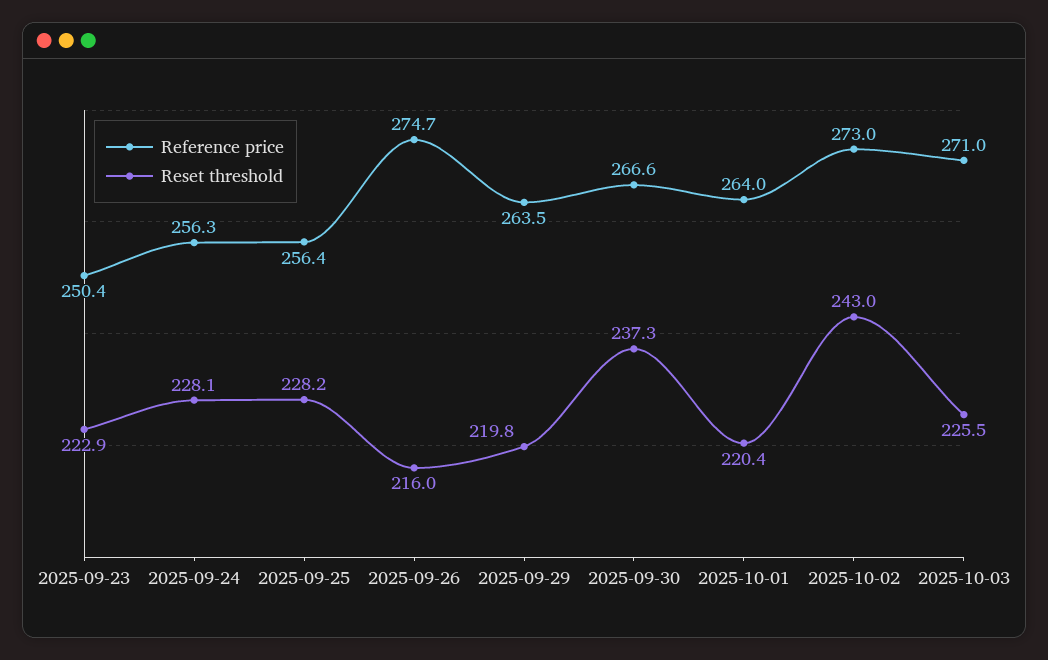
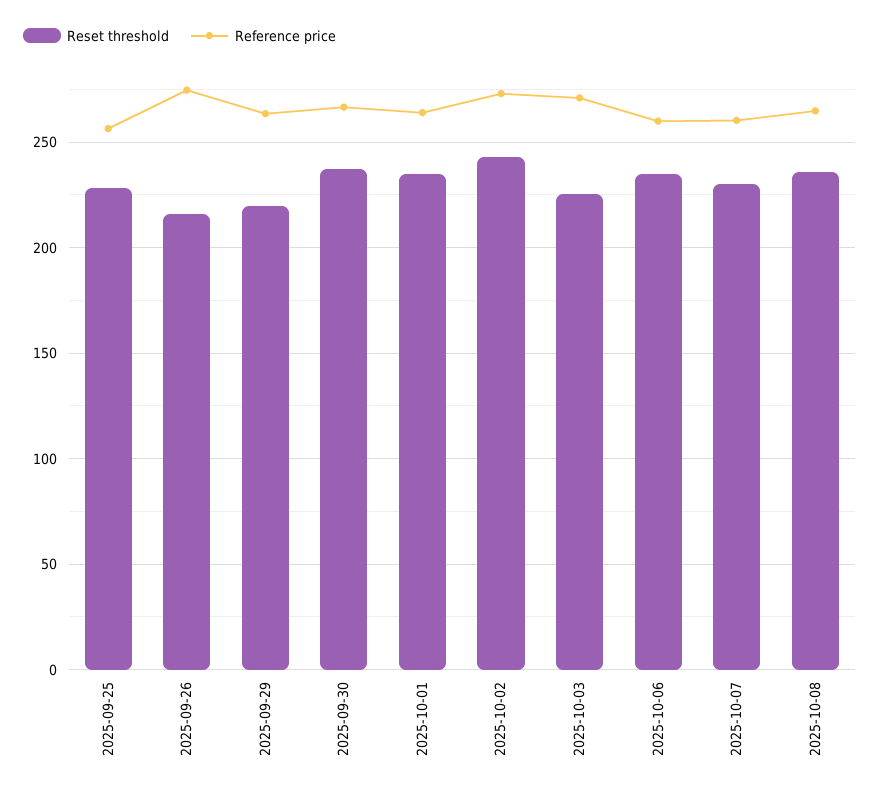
Reference price, 2025-09-23: 250.4 -> none
Reset threshold, 2025-09-23: 222.9 -> none
Reference price, 2025-09-24: 256.3 -> none
Reset threshold, 2025-09-24: 228.1 -> none
Reset threshold, 2025-10-01: 220.4 -> 235
Reset threshold, 2025-10-06: none -> 235
Reference price, 2025-10-06: none -> 260
Reset threshold, 2025-10-07: none -> 230
Reference price, 2025-10-07: none -> 260
Reset threshold, 2025-10-08: none -> 235
Reference price, 2025-10-08: none -> 265

